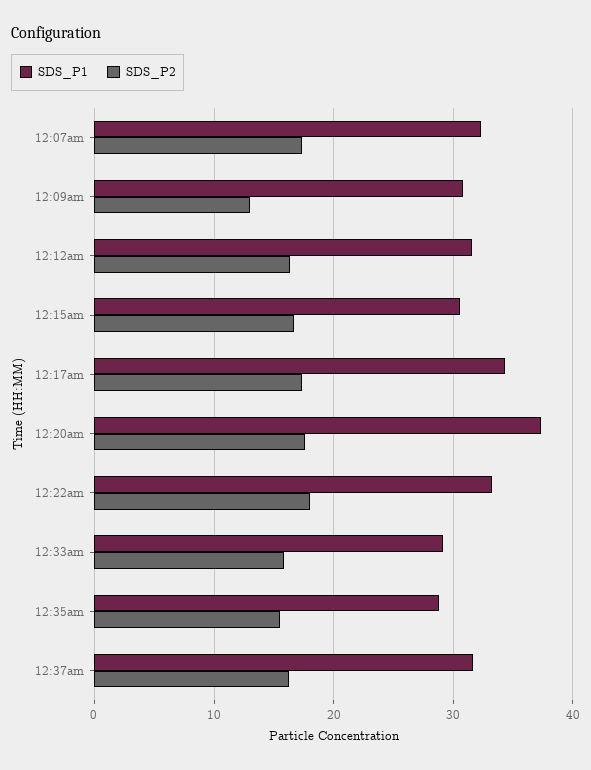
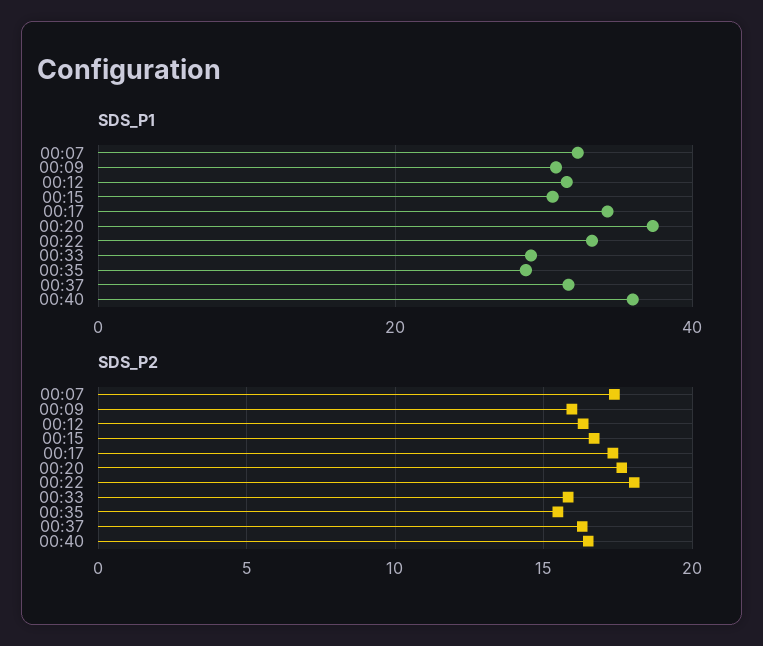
SDS_P2, 12:09am: 13 -> 16
SDS_P1, 00:40: none -> 36
SDS_P2, 00:40: none -> 16.5

